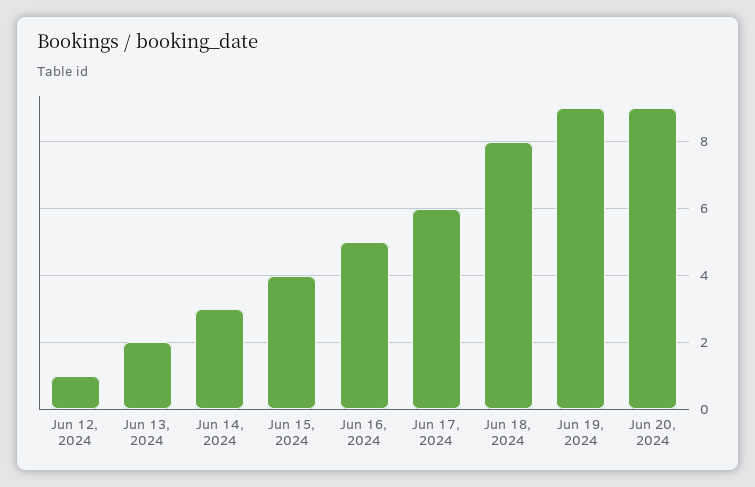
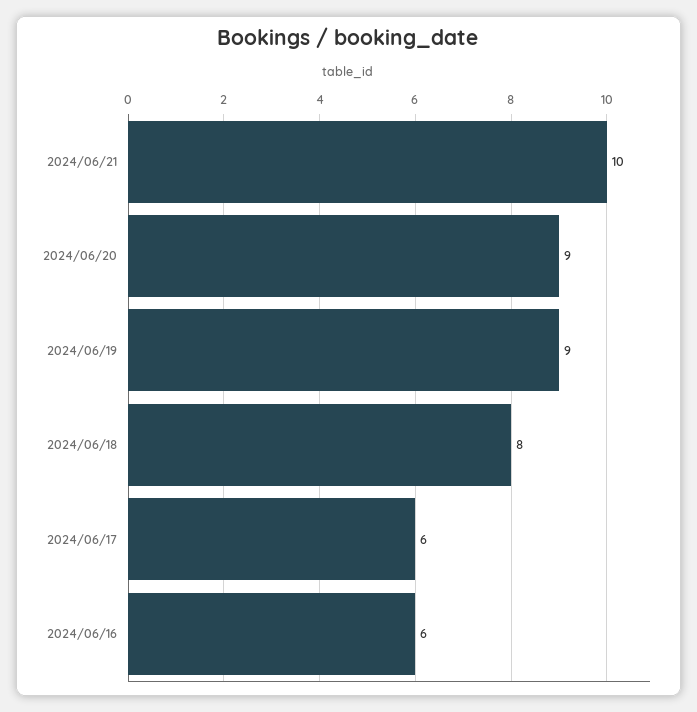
Jun 12, 2024: 1 -> none
Jun 13, 2024: 2 -> none
Jun 14, 2024: 3 -> none
Jun 15, 2024: 4 -> none
Jun 16, 2024: 5 -> 6
2024/06/21: none -> 10

